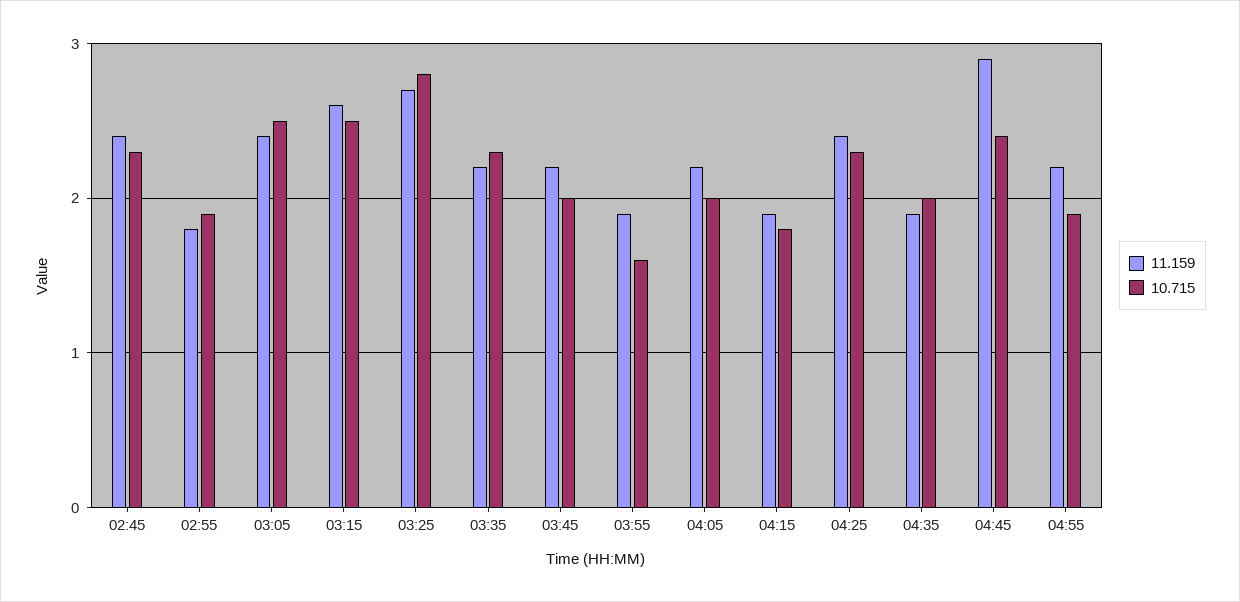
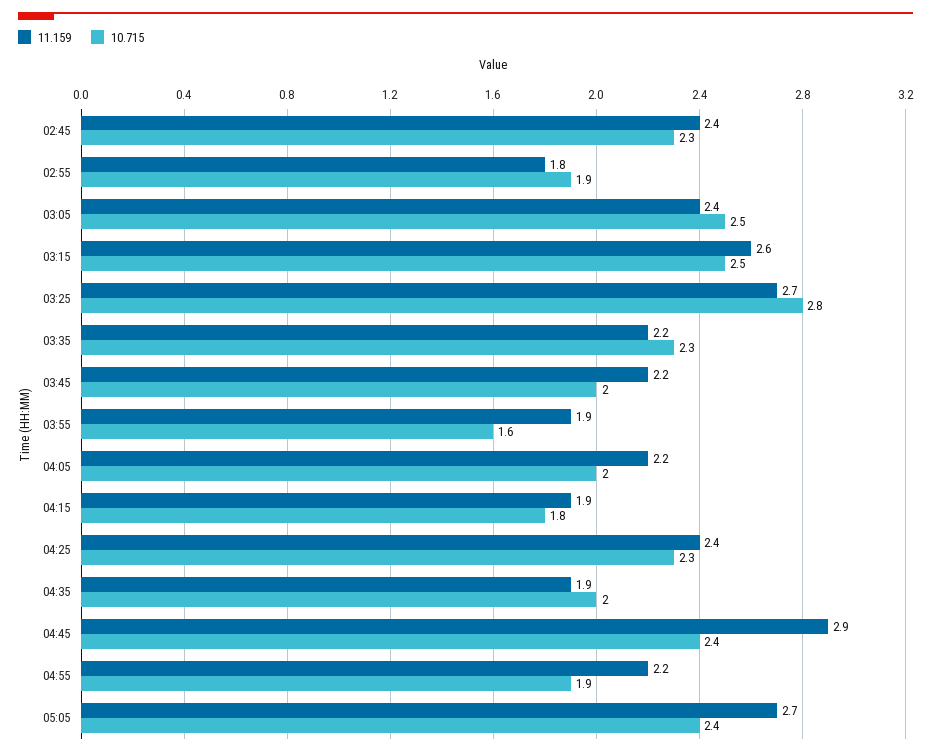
11.159, 05:05: none -> 2.7
10.715, 05:05: none -> 2.4

